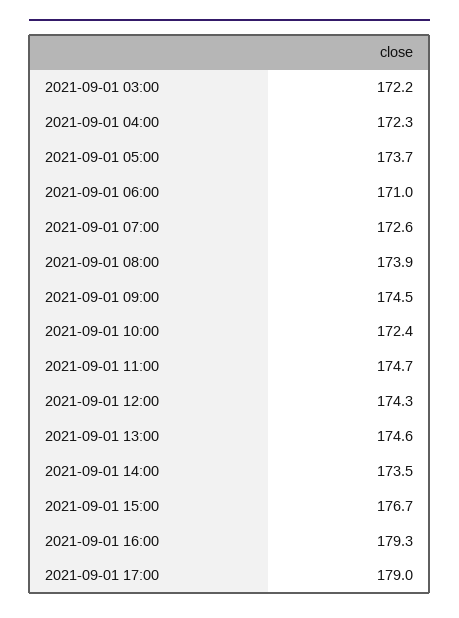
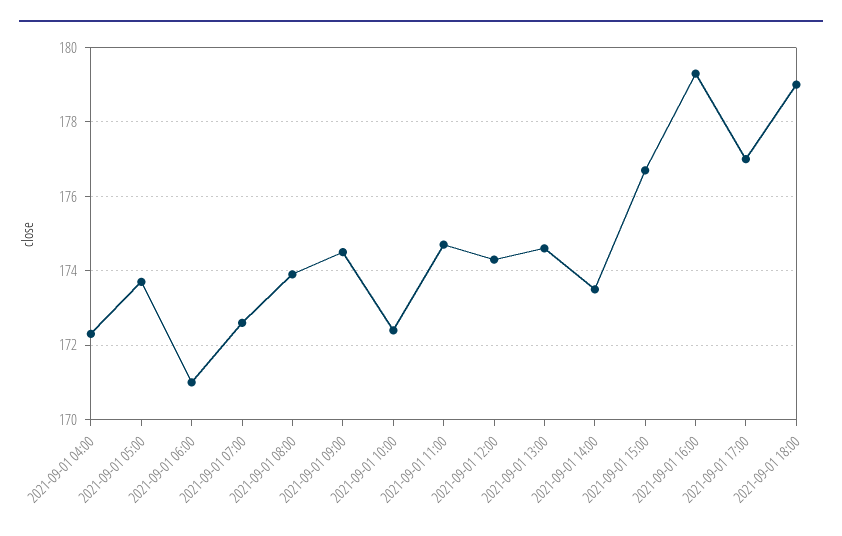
2021-09-01 03:00: 172.2 -> none
2021-09-01 17:00: 179 -> 177
2021-09-01 18:00: none -> 179

